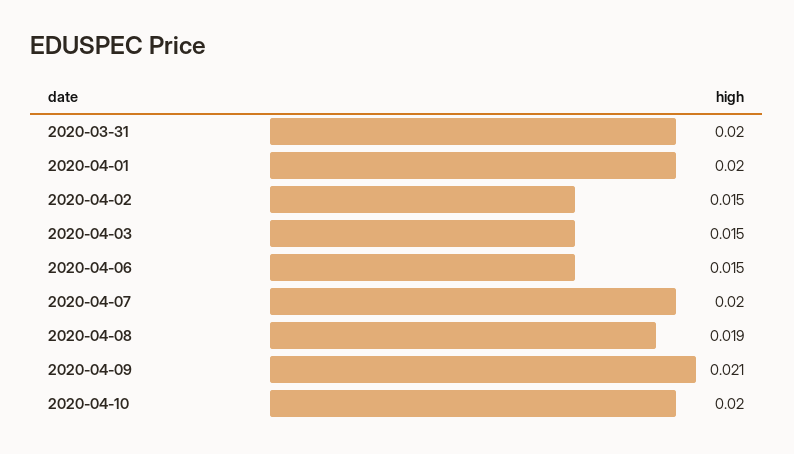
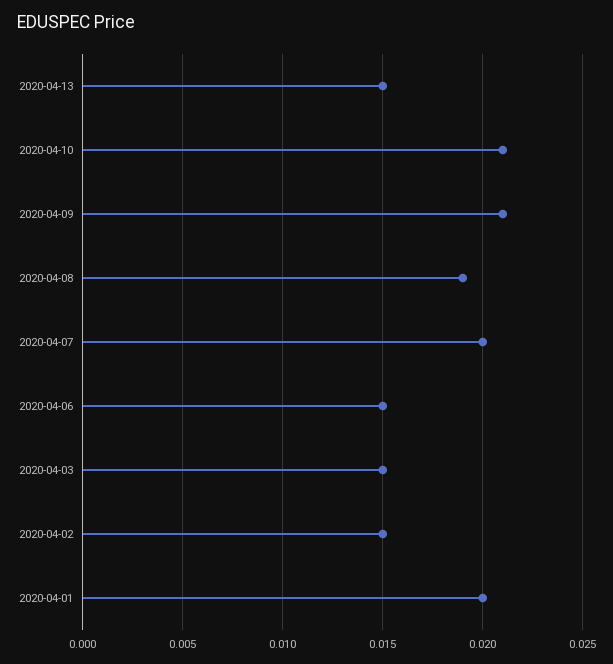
2020-03-31: 0.02 -> none
2020-04-10: 0.02 -> 0.021
2020-04-13: none -> 0.015

